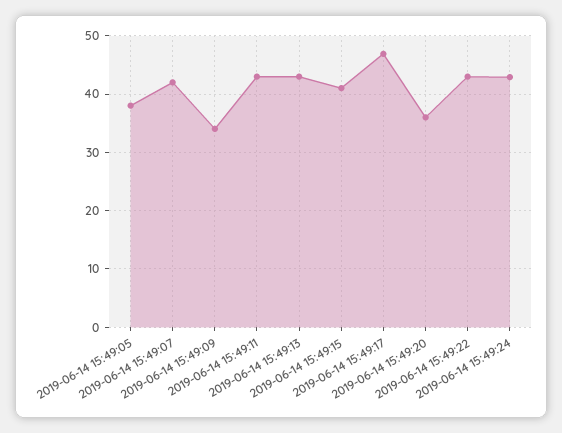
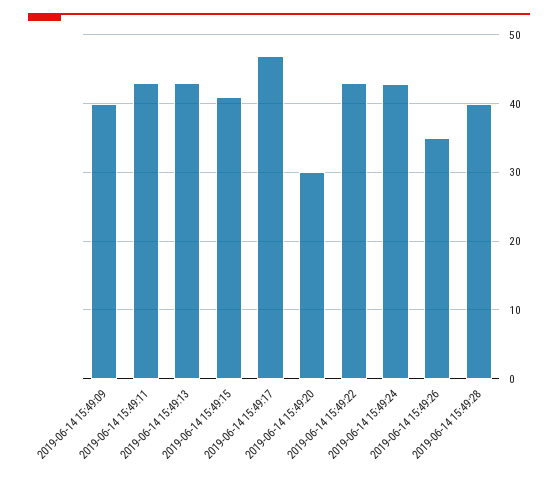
2019-06-14 15:49:05: 38 -> none
2019-06-14 15:49:07: 42 -> none
2019-06-14 15:49:09: 34 -> 40
2019-06-14 15:49:20: 36 -> 30
2019-06-14 15:49:26: none -> 35
2019-06-14 15:49:28: none -> 40

